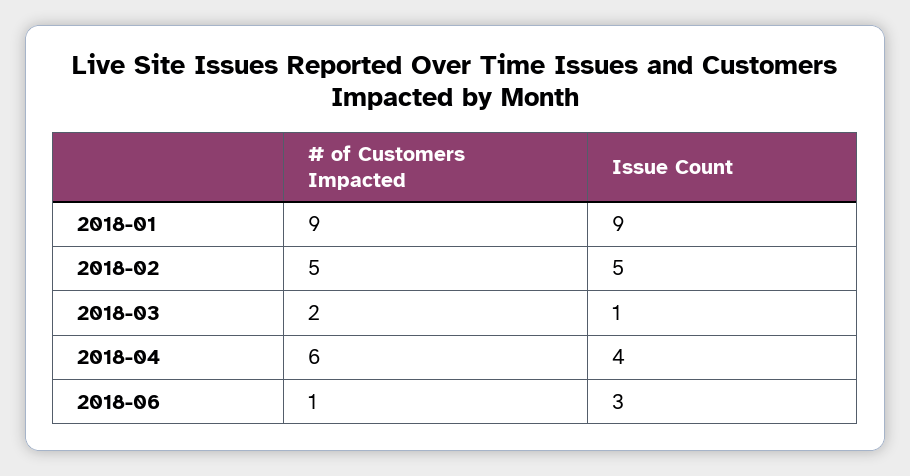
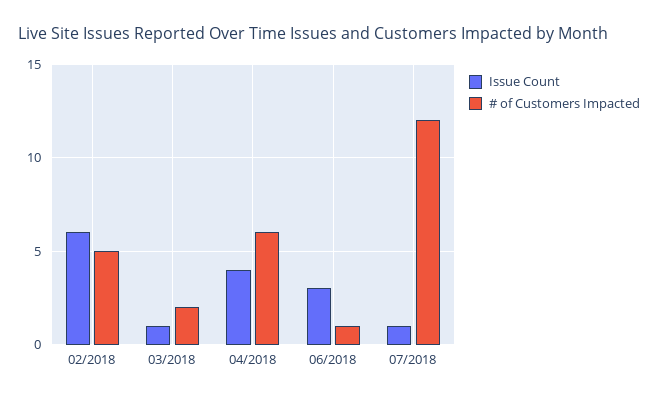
# of Customers Impacted, 2018-01: 9 -> none
Issue Count, 2018-01: 9 -> none
Issue Count, 2018-02: 5 -> 6
Issue Count, 07/2018: none -> 1
# of Customers Impacted, 07/2018: none -> 12

